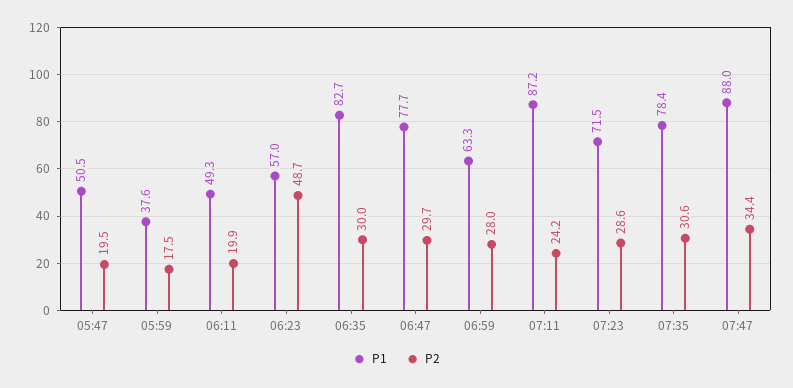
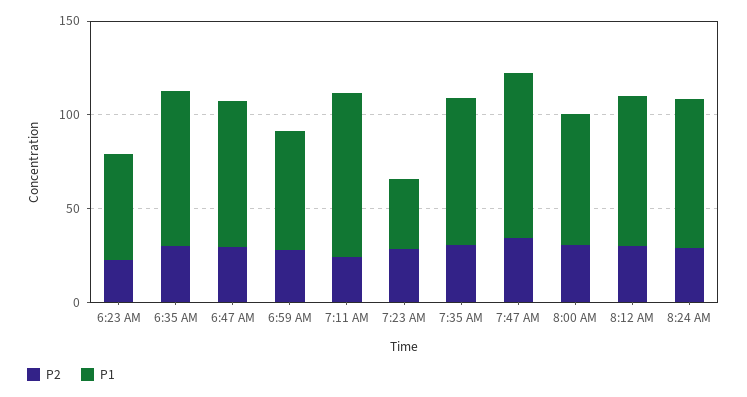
P1, 05:47: 50.5 -> none
P2, 05:47: 19.5 -> none
P1, 05:59: 37.6 -> none
P2, 05:59: 17.5 -> none
P1, 06:11: 49.3 -> none
P2, 06:11: 19.9 -> none
P2, 06:23: 48.7 -> 20
P1, 07:23: 71.5 -> 40
P2, 8:00 AM: none -> 30
P1, 8:00 AM: none -> 70
P2, 8:12 AM: none -> 30
P1, 8:12 AM: none -> 80
P2, 8:24 AM: none -> 30
P1, 8:24 AM: none -> 80

